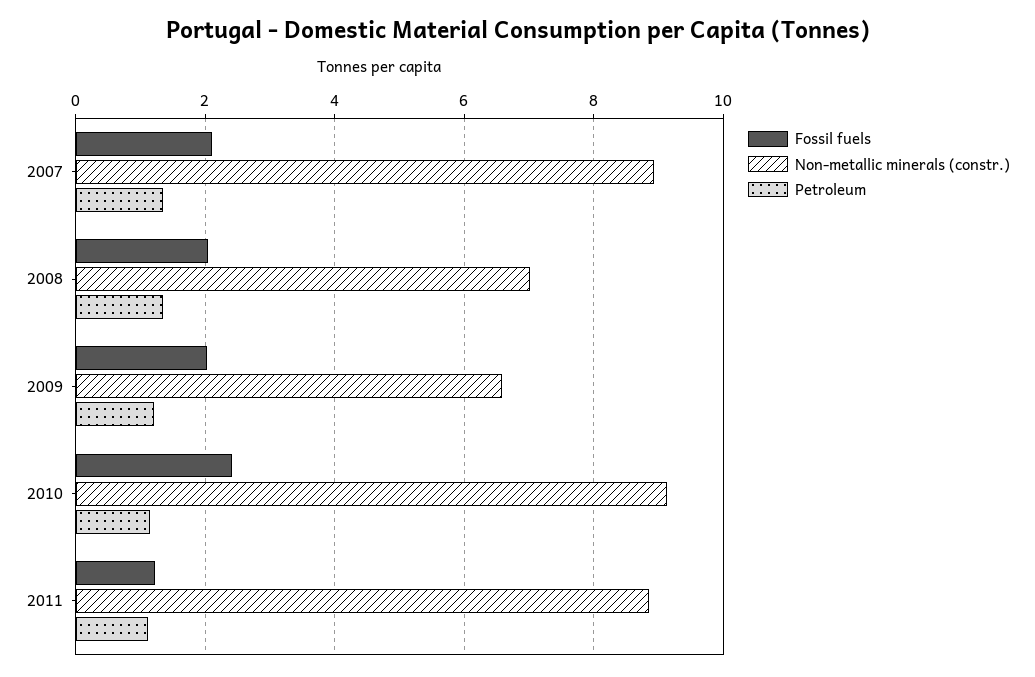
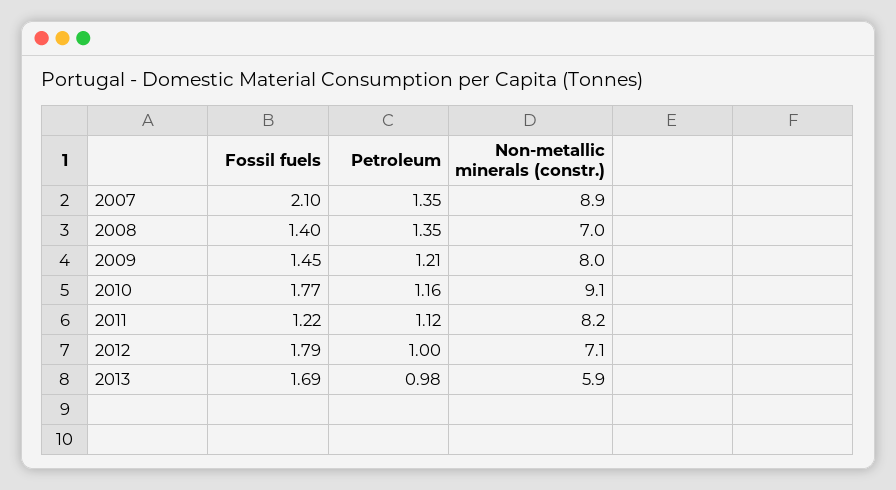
Fossil fuels, 2008: 2 -> 1.4
Fossil fuels, 2009: 2 -> 1.45
Non-metallic minerals (constr.), 2009: 6.6 -> 8
Fossil fuels, 2010: 2.4 -> 1.77
Non-metallic minerals (constr.), 2011: 8.8 -> 8.2
Fossil fuels, 2012: none -> 1.79
Petroleum, 2012: none -> 1
Non-metallic minerals (constr.), 2012: none -> 7.1
Fossil fuels, 2013: none -> 1.69
Petroleum, 2013: none -> 0.98
Non-metallic minerals (constr.), 2013: none -> 5.9

